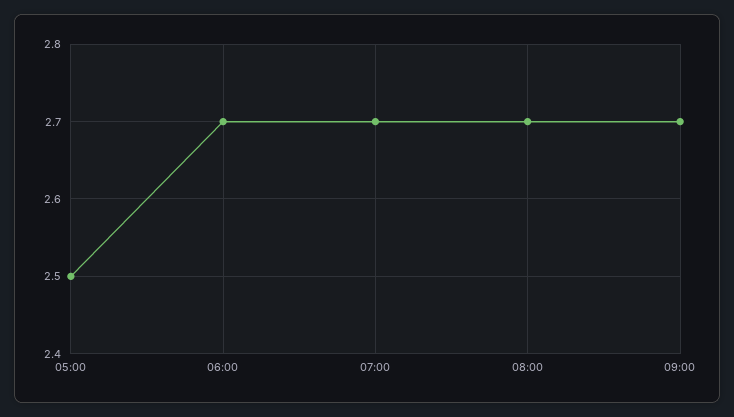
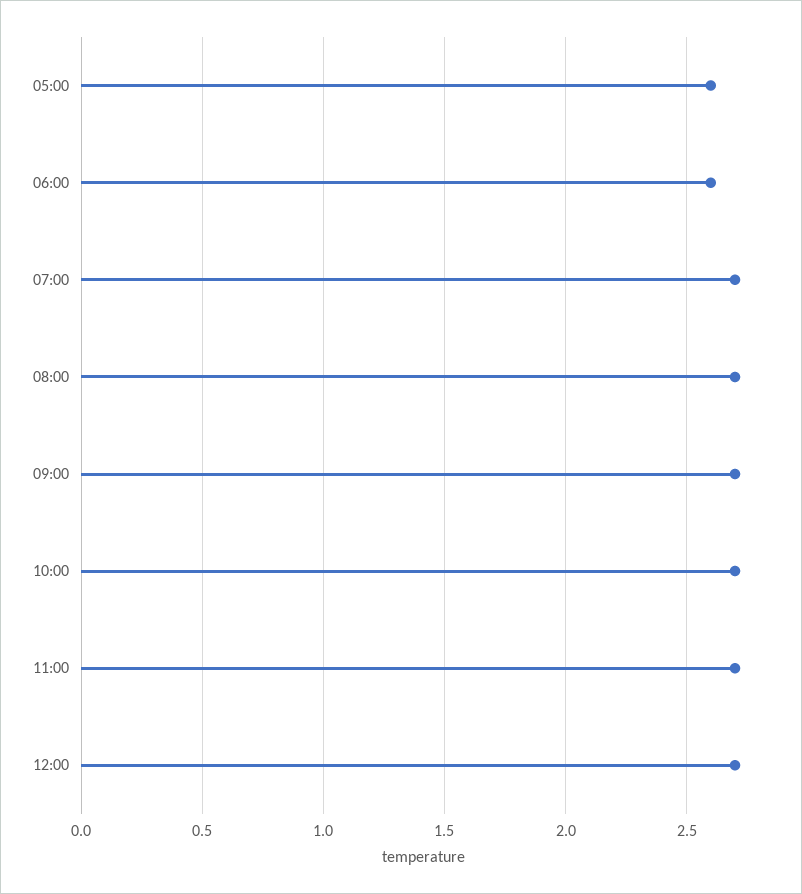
05:00: 2.5 -> 2.6
06:00: 2.7 -> 2.6
10:00: none -> 2.7
11:00: none -> 2.7
12:00: none -> 2.7

